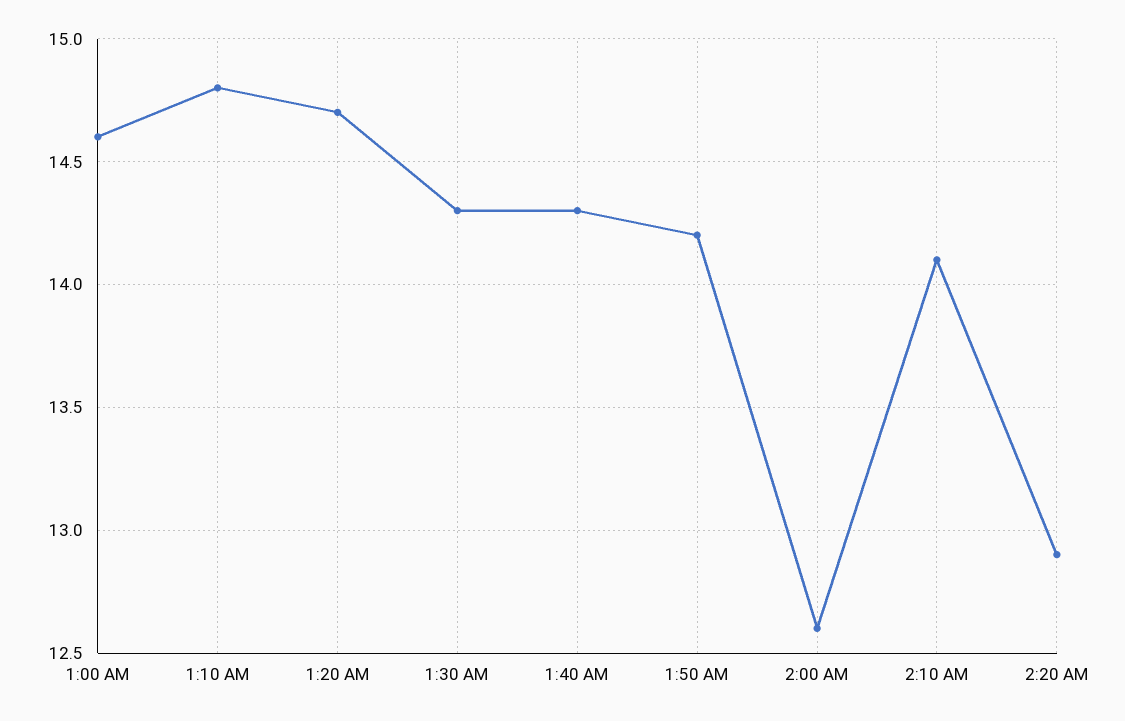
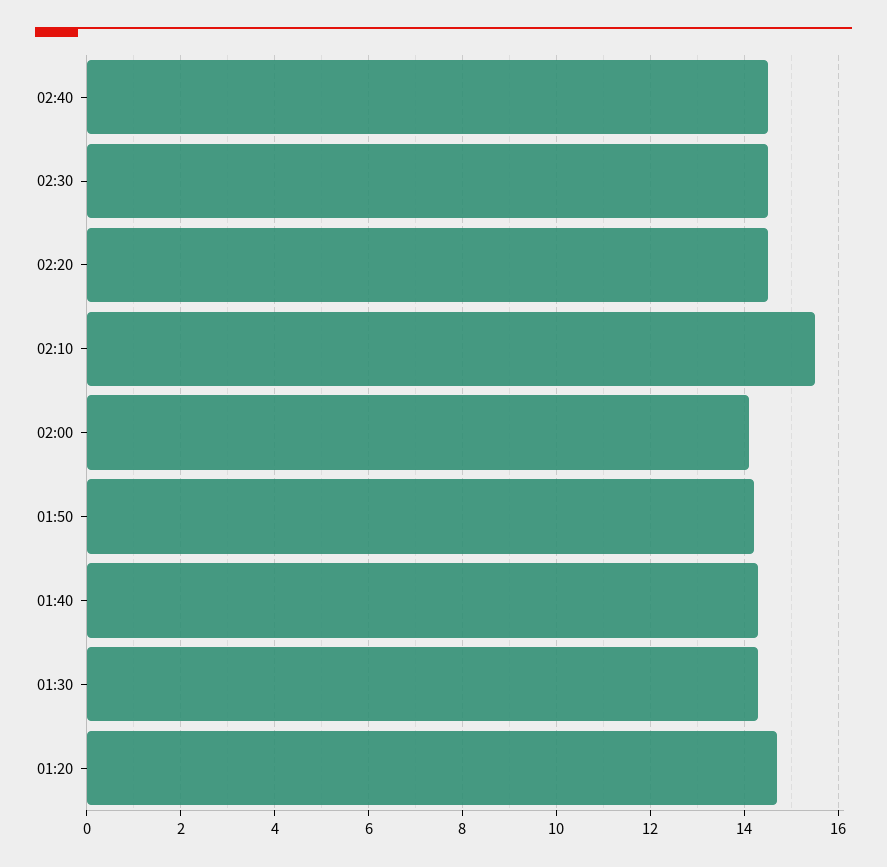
1:00 AM: 14.6 -> none
1:10 AM: 14.8 -> none
2:00 AM: 12.6 -> 14
2:10 AM: 14.1 -> 15.5
2:20 AM: 12.9 -> 14.5
02:40: none -> 14.5
02:30: none -> 14.5

